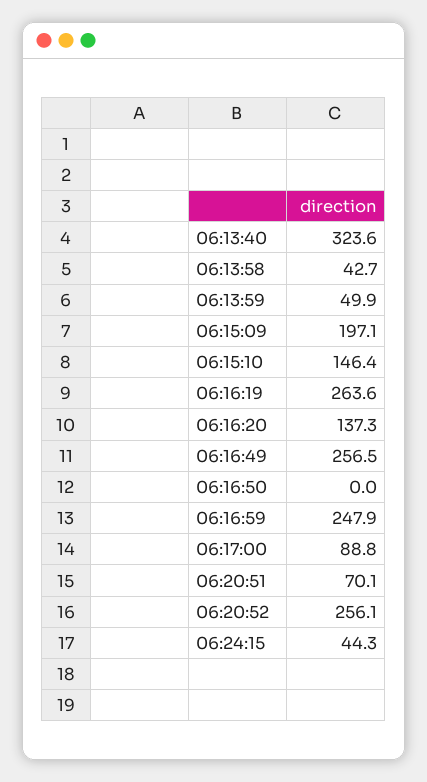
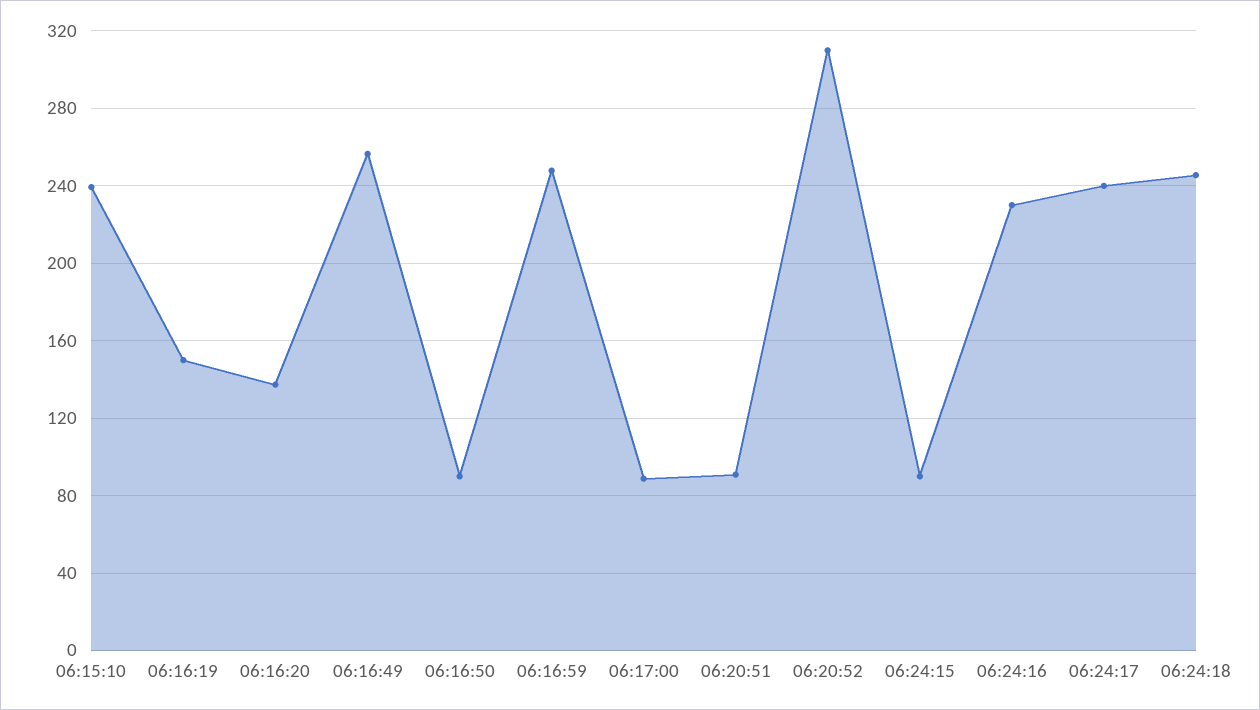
06:13:40: 323.6 -> none
06:13:58: 42.7 -> none
06:13:59: 49.9 -> none
06:15:09: 197.1 -> none
06:15:10: 146.4 -> 240
06:16:19: 263.6 -> 150
06:16:50: 0 -> 90
06:20:51: 70.1 -> 90
06:20:52: 256.1 -> 310
06:24:15: 44.3 -> 90
06:24:16: none -> 230
06:24:17: none -> 240
06:24:18: none -> 245

